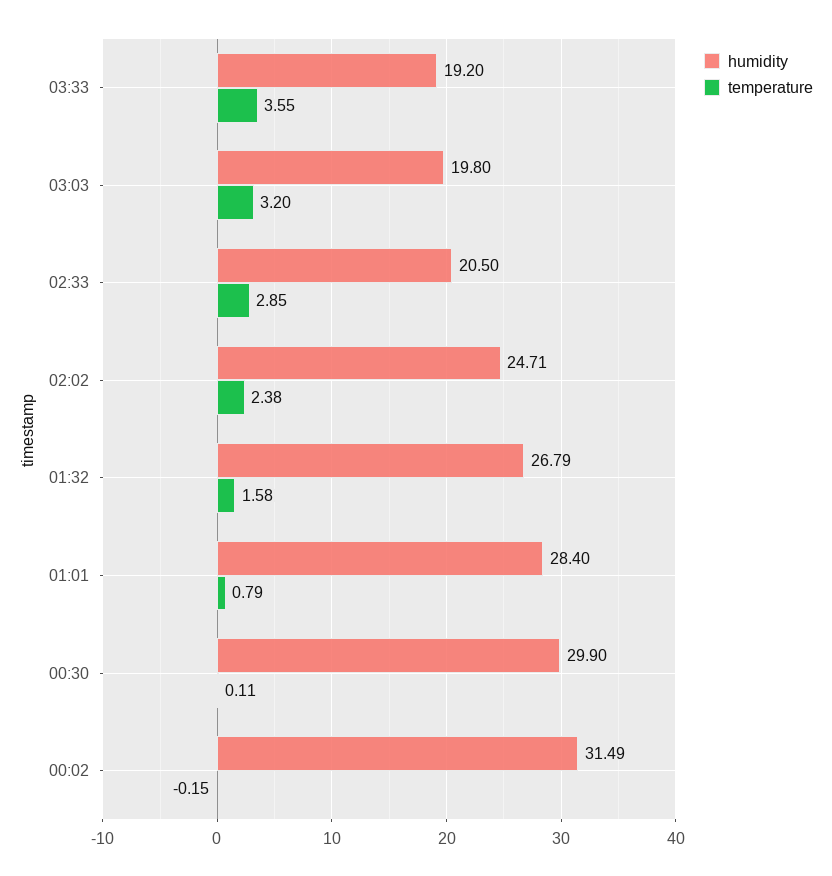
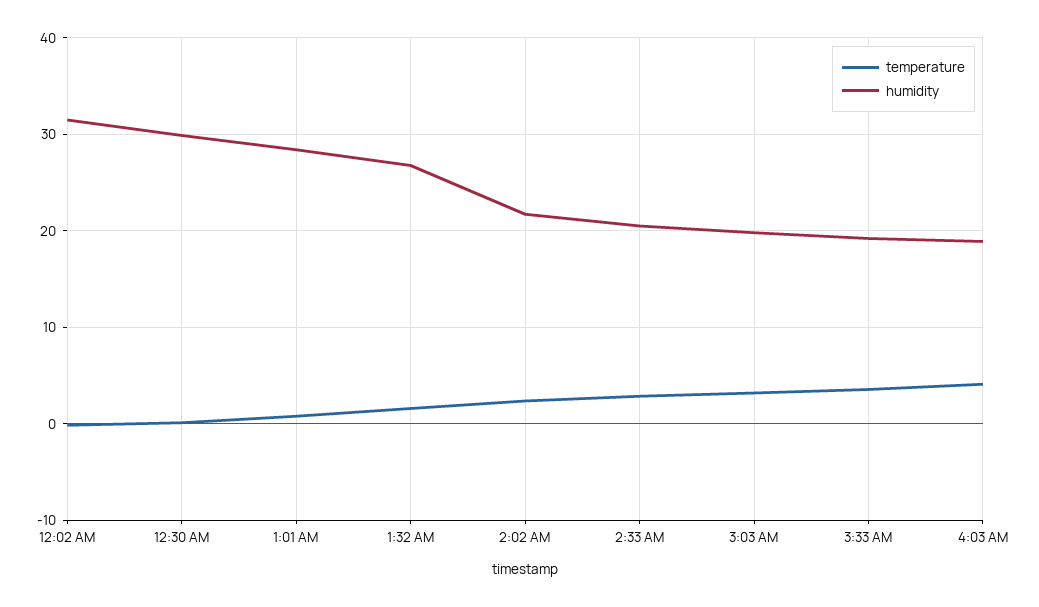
humidity, 02:02: 24.71 -> 22
temperature, 4:03 AM: none -> 4
humidity, 4:03 AM: none -> 19

